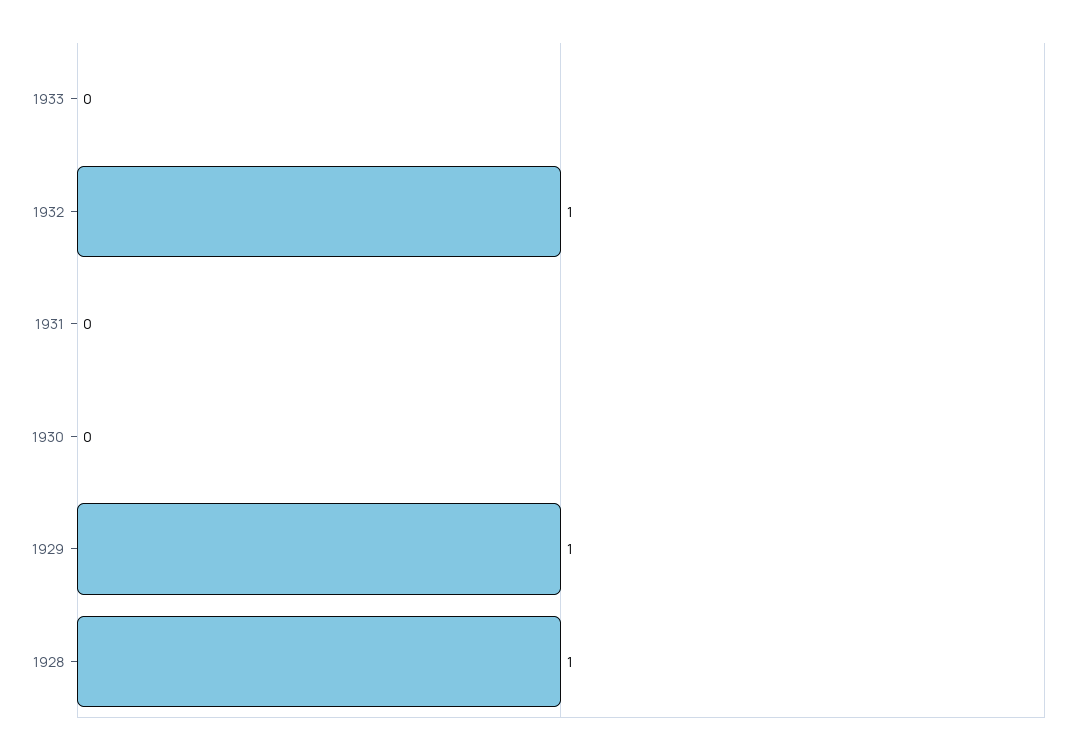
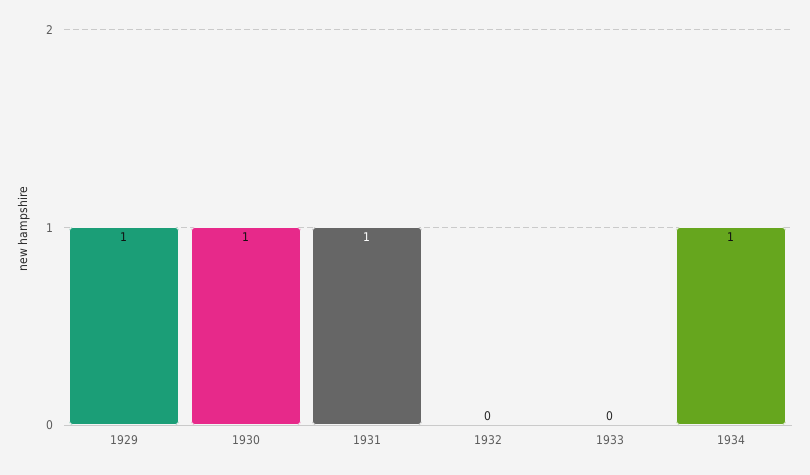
1932: 1 -> 0
1931: 0 -> 1
1930: 0 -> 1
1928: 1 -> none
1934: none -> 1

